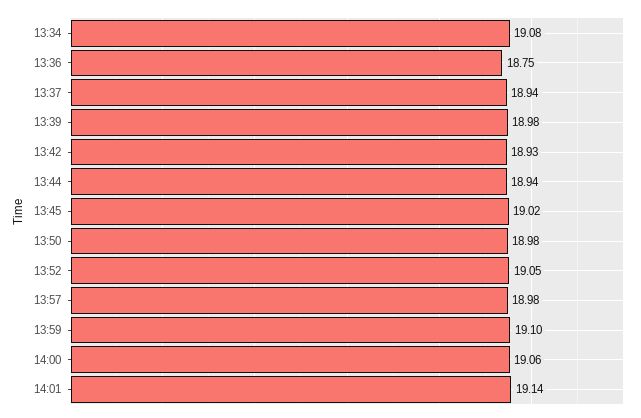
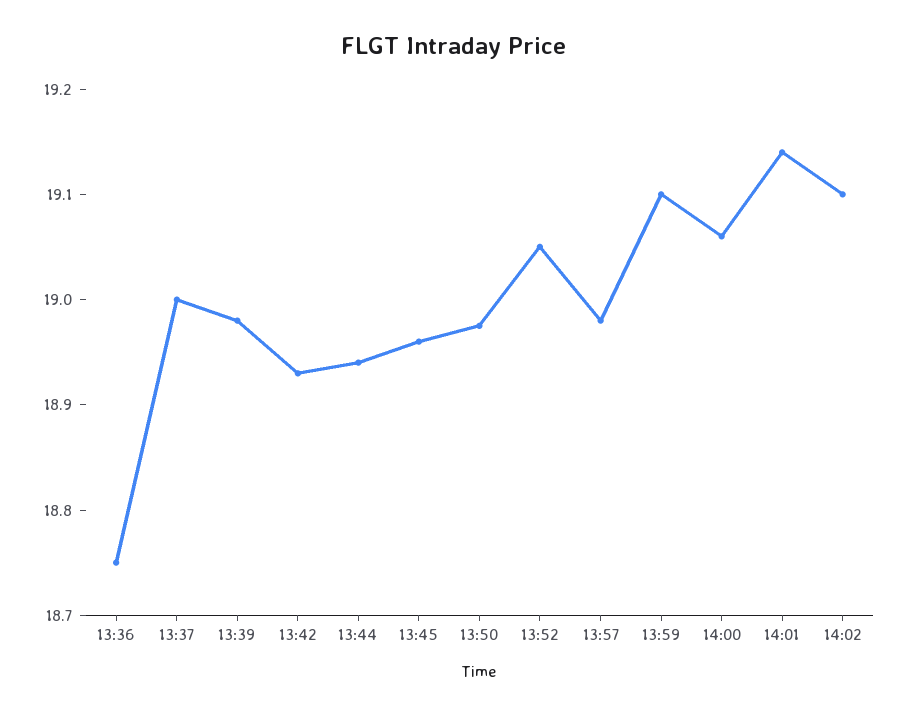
13:34: 19.08 -> none
13:37: 18.94 -> 19
13:45: 19.02 -> 18.96
14:02: none -> 19.1

